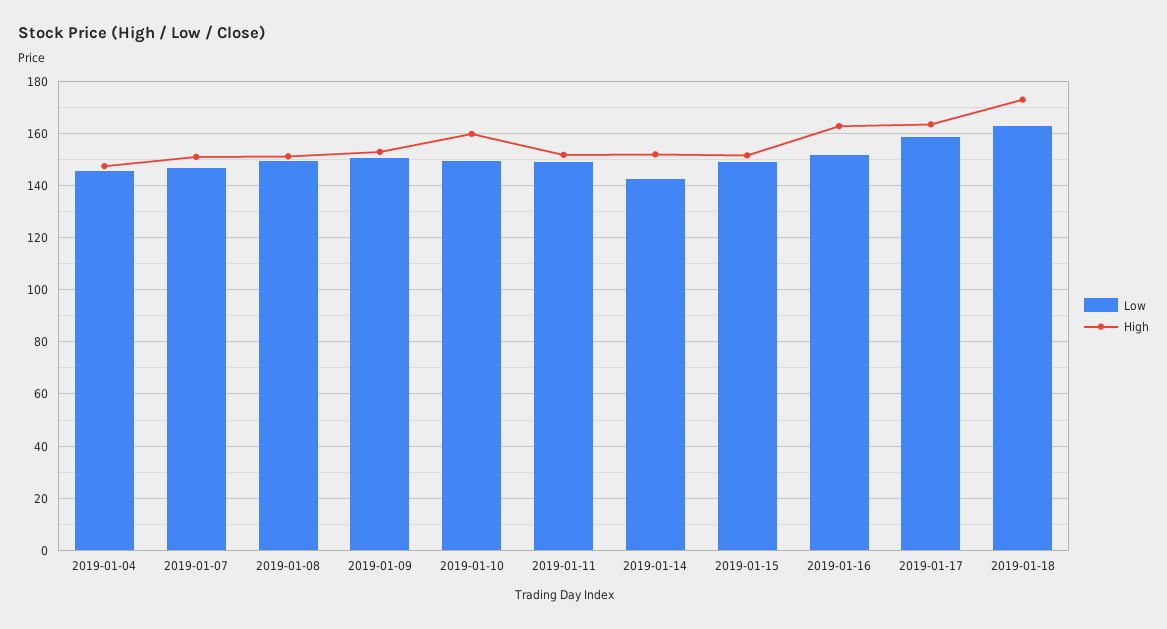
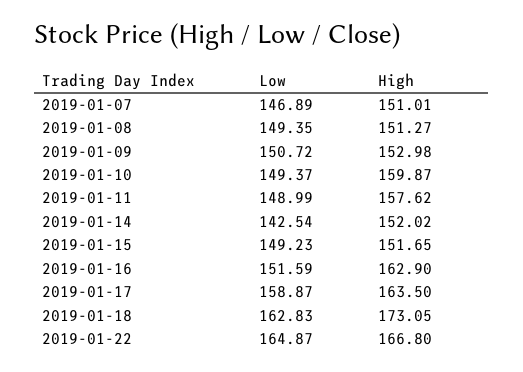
Low, 2019-01-04: 145 -> none
High, 2019-01-04: 147.5 -> none
High, 2019-01-11: 152.5 -> 157.62
Low, 2019-01-22: none -> 164.87
High, 2019-01-22: none -> 166.8

